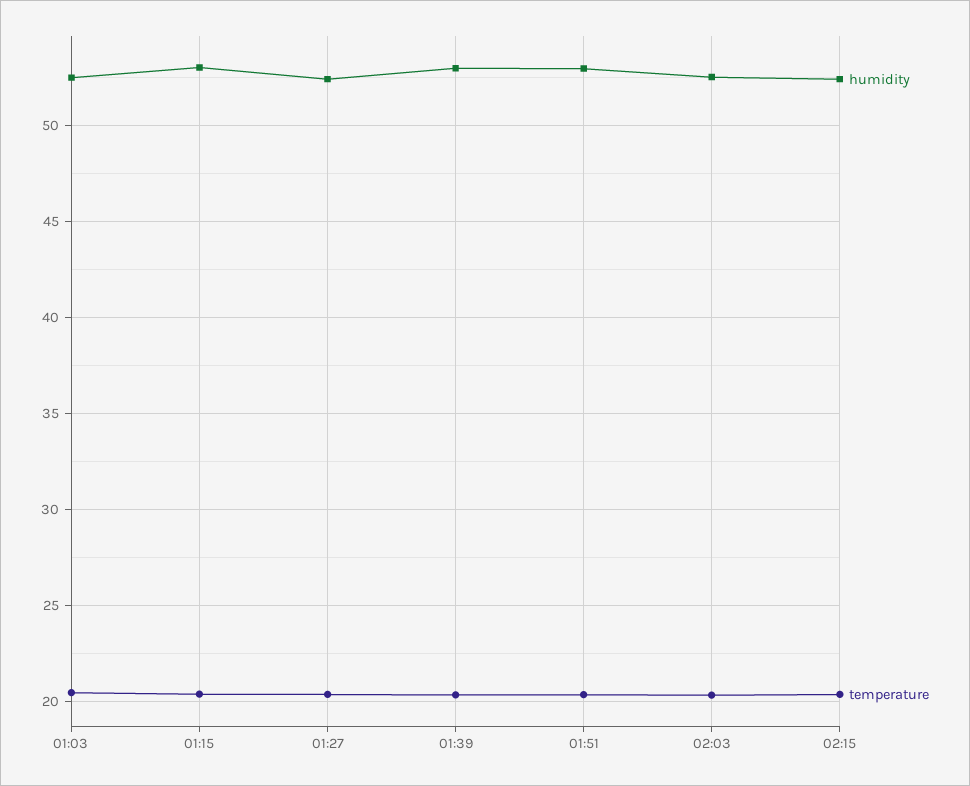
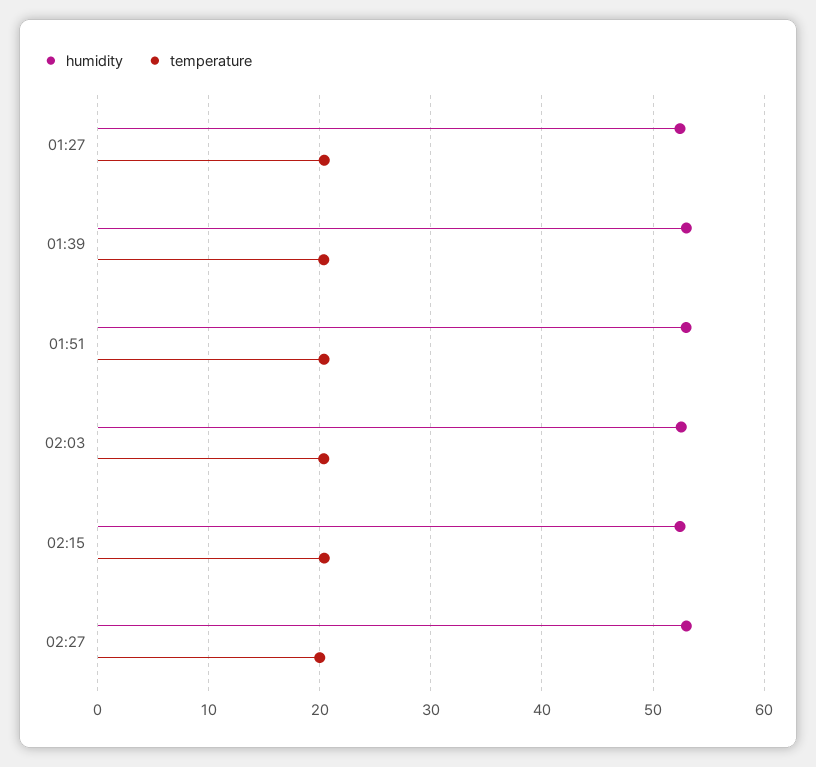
humidity, 01:03: 52.5 -> none
temperature, 01:03: 20.5 -> none
humidity, 01:15: 53 -> none
temperature, 01:15: 20.5 -> none
humidity, 02:27: none -> 53
temperature, 02:27: none -> 20

